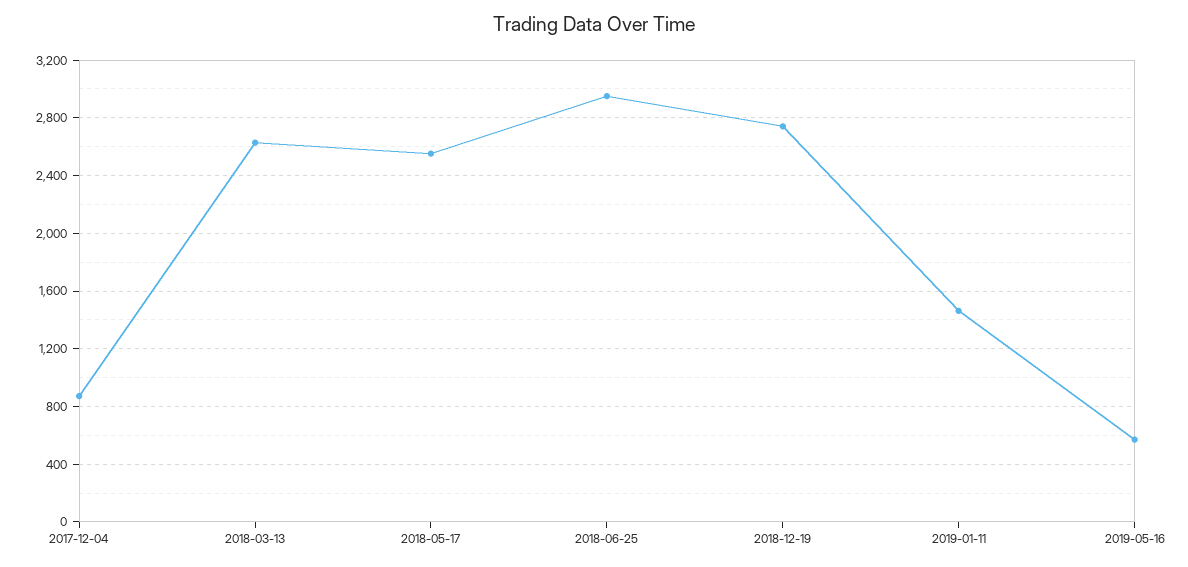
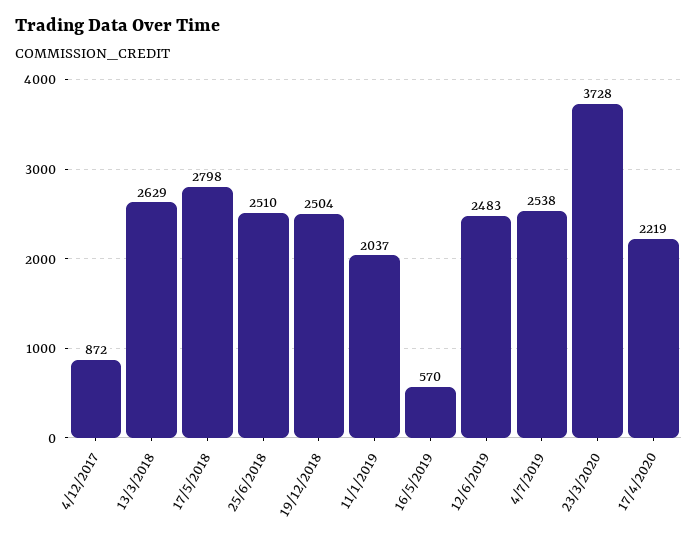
2018-05-17: 2550 -> 2798
2018-06-25: 2950 -> 2510
2018-12-19: 2750 -> 2504
2019-01-11: 1450 -> 2037
12/6/2019: none -> 2483
4/7/2019: none -> 2538
23/3/2020: none -> 3728
17/4/2020: none -> 2219

